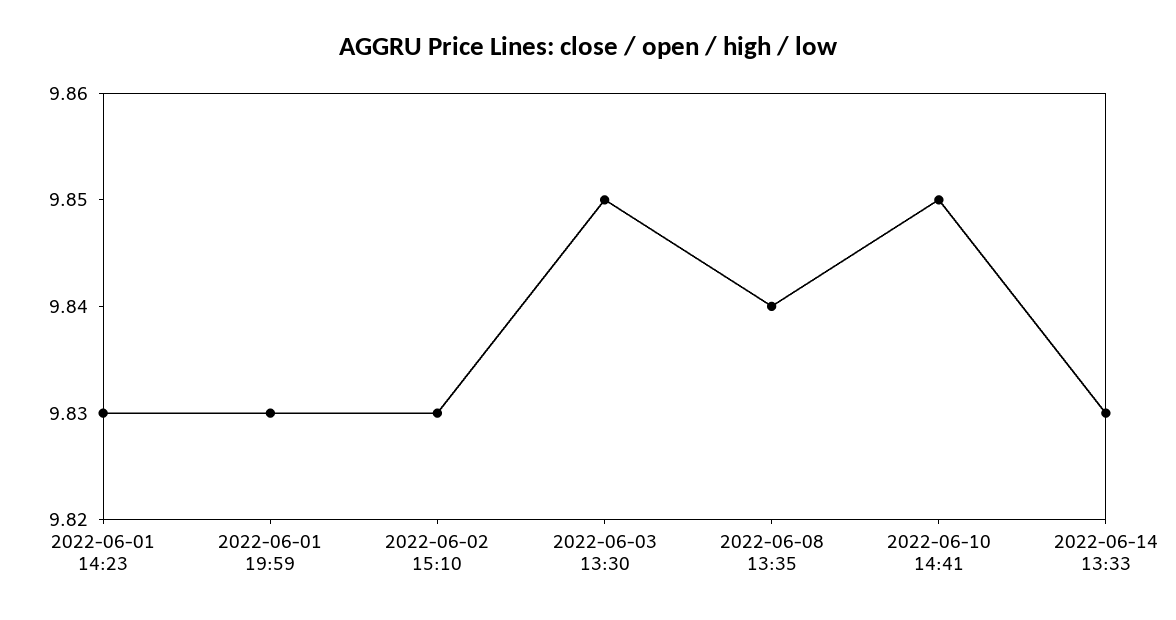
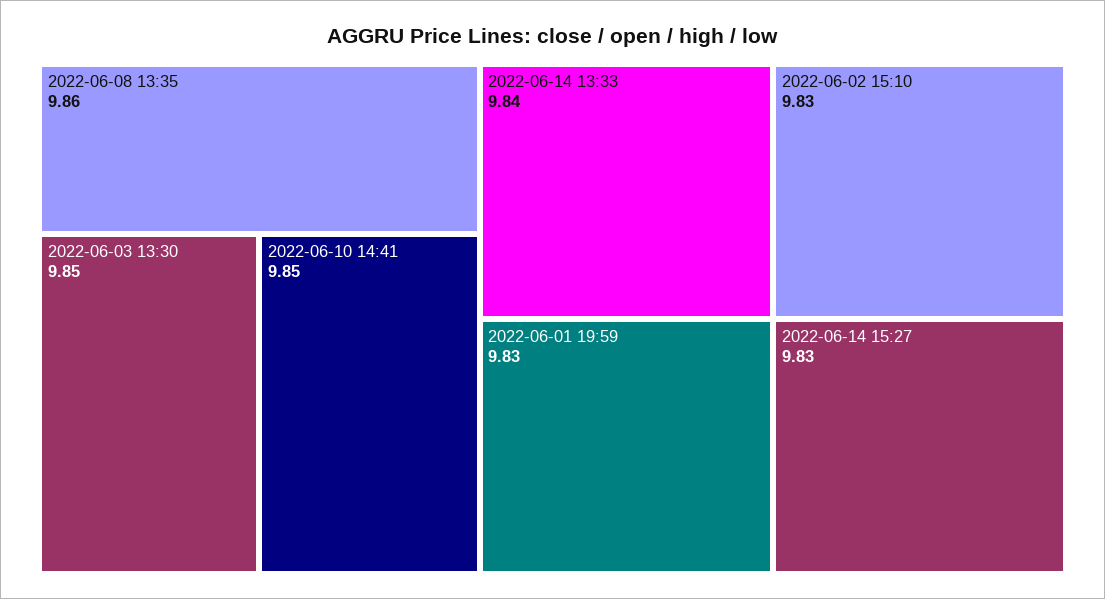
2022-06-01 14:23: 9.83 -> none
2022-06-08 13:35: 9.84 -> 9.86
2022-06-14 13:33: 9.83 -> 9.84
2022-06-14 15:27: none -> 9.83

